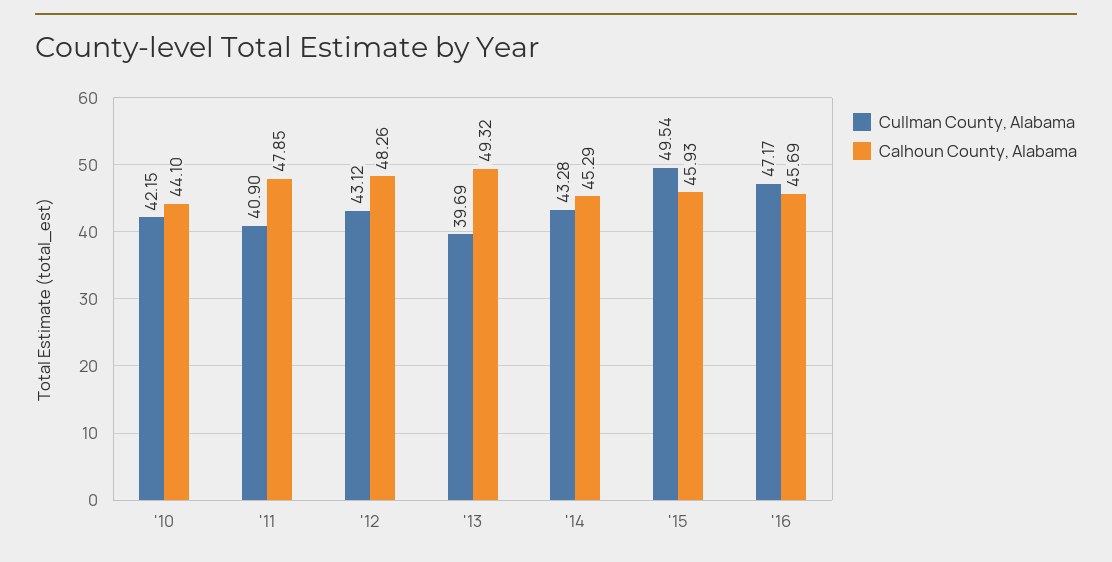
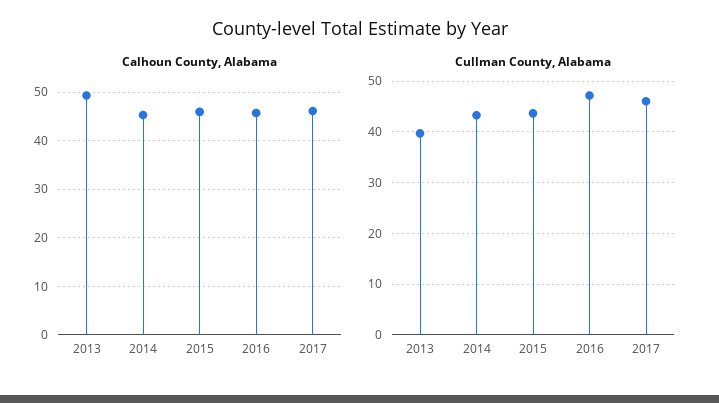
Cullman County, Alabama, '10: 42.15 -> none
Calhoun County, Alabama, '10: 44.1 -> none
Cullman County, Alabama, '11: 40.9 -> none
Calhoun County, Alabama, '11: 47.85 -> none
Cullman County, Alabama, '12: 43.12 -> none
Calhoun County, Alabama, '12: 48.26 -> none
Cullman County, Alabama, '15: 49.54 -> 44
Calhoun County, Alabama, 2017: none -> 46
Cullman County, Alabama, 2017: none -> 46

